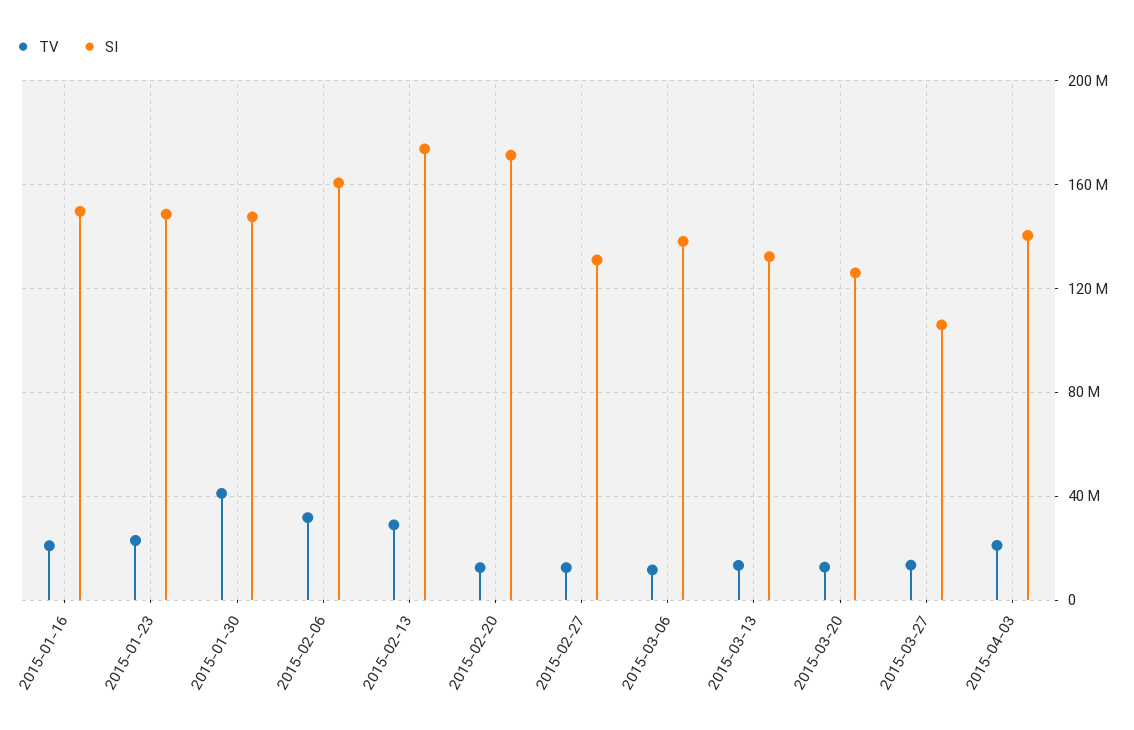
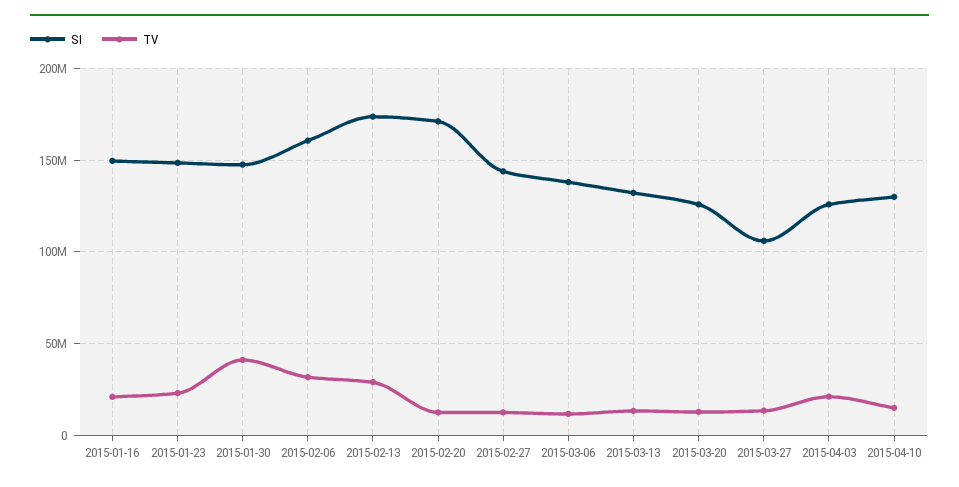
SI, 2015-02-27: 130000000 -> 145000000
SI, 2015-04-03: 140000000 -> 125000000
SI, 2015-04-10: none -> 130000000
TV, 2015-04-10: none -> 15000000

